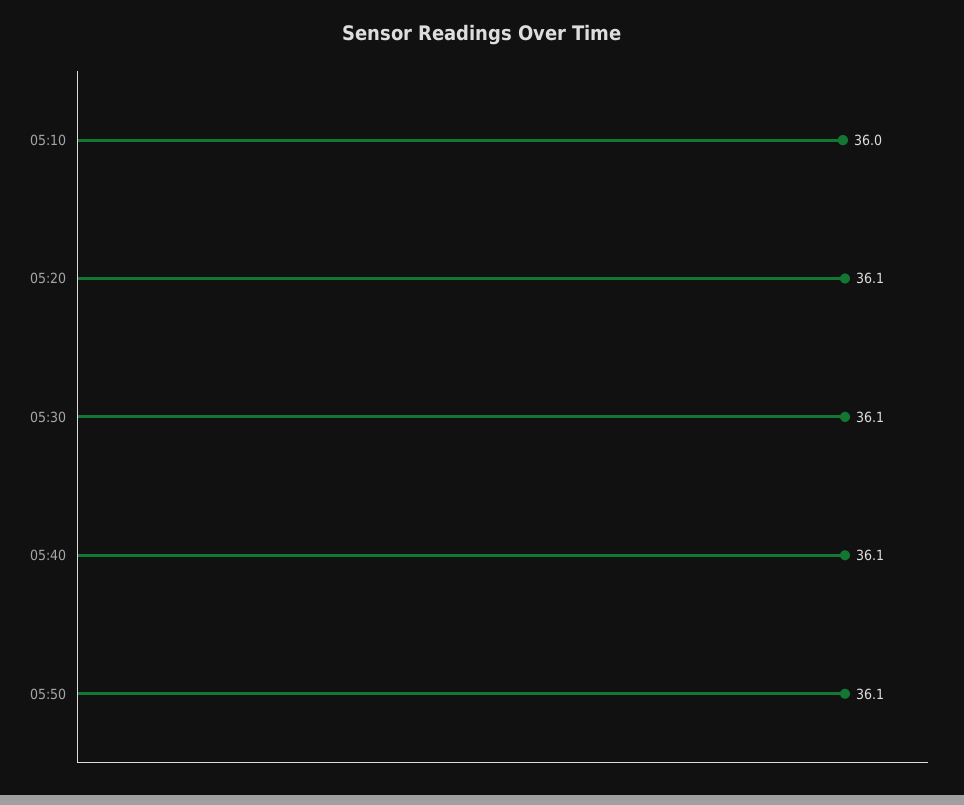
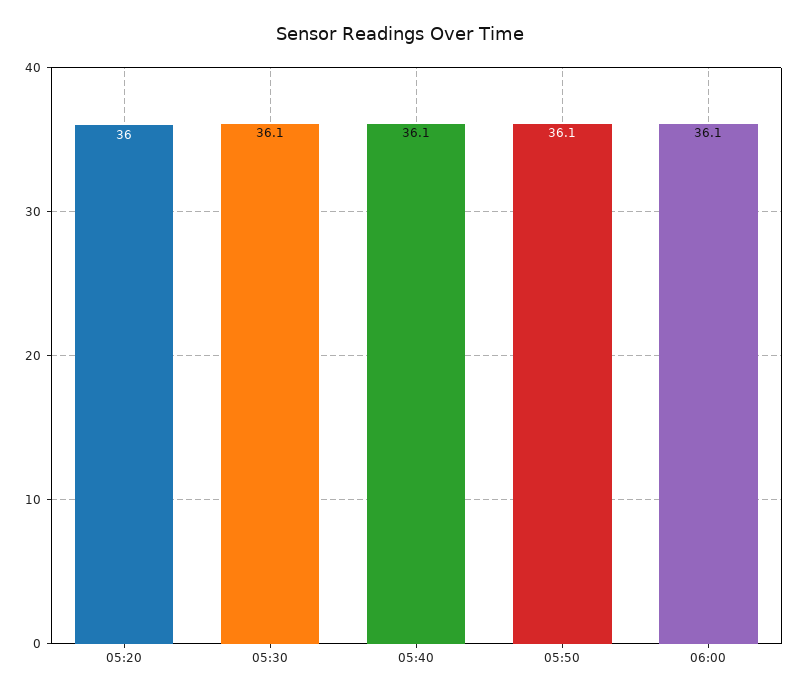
05:10: 36 -> none
05:20: 36.1 -> 36
06:00: none -> 36.1

